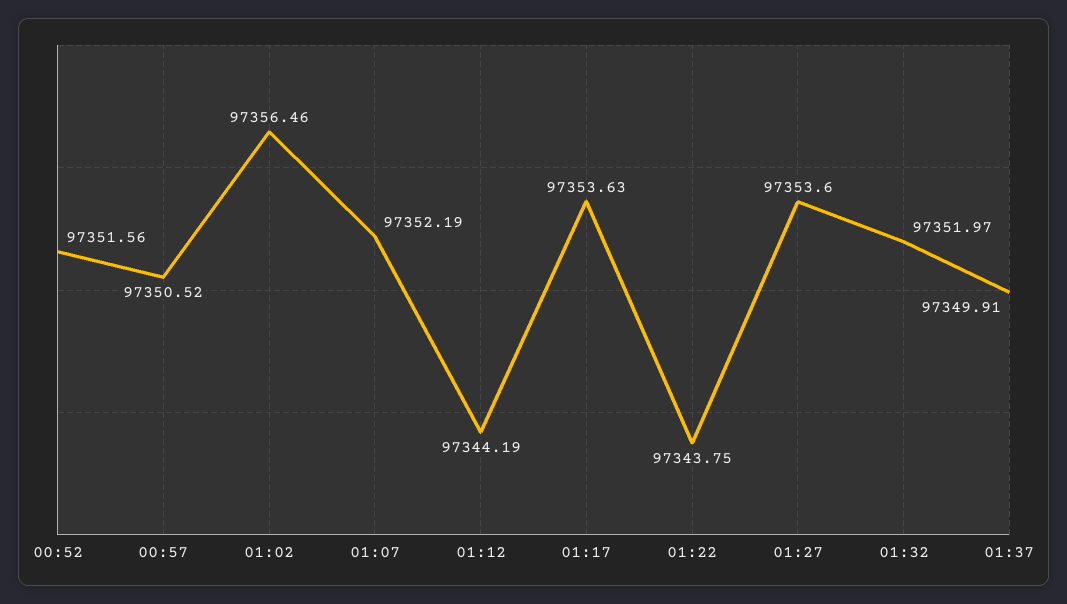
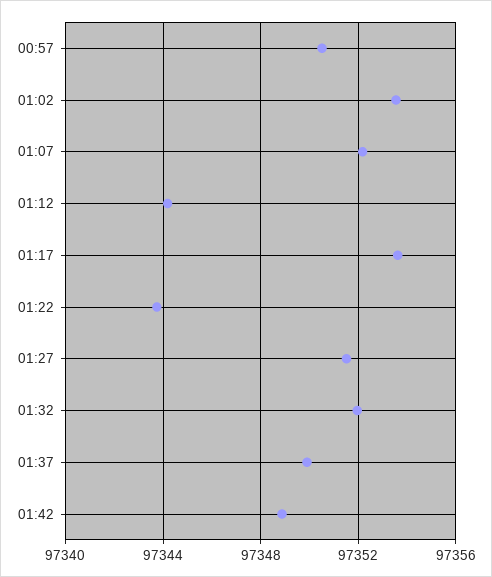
00:52: 97351.56 -> none
01:02: 97356.46 -> 97353.5
01:27: 97353.6 -> 97351.5
01:42: none -> 97349

